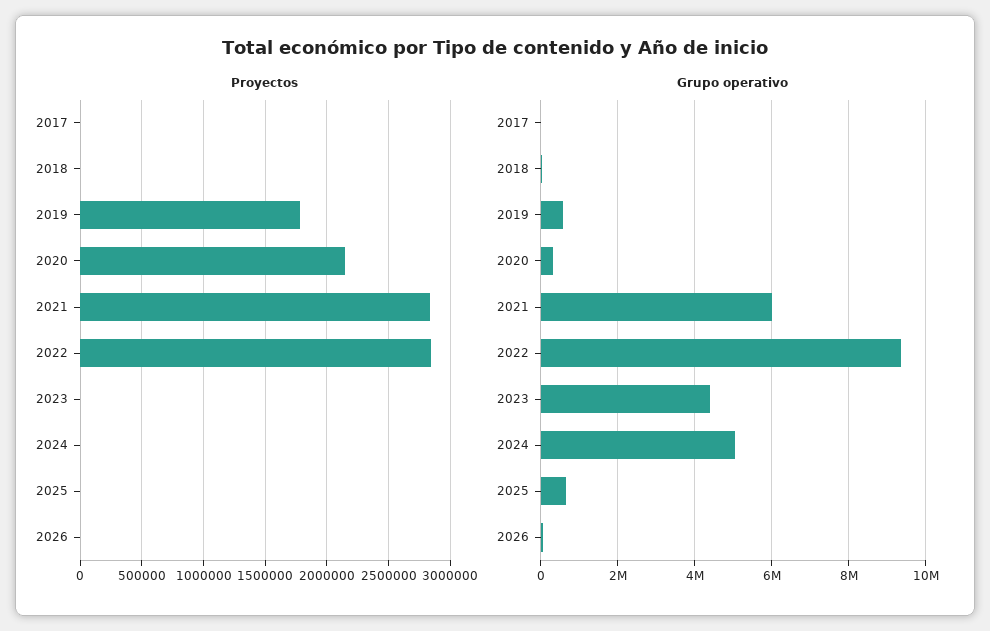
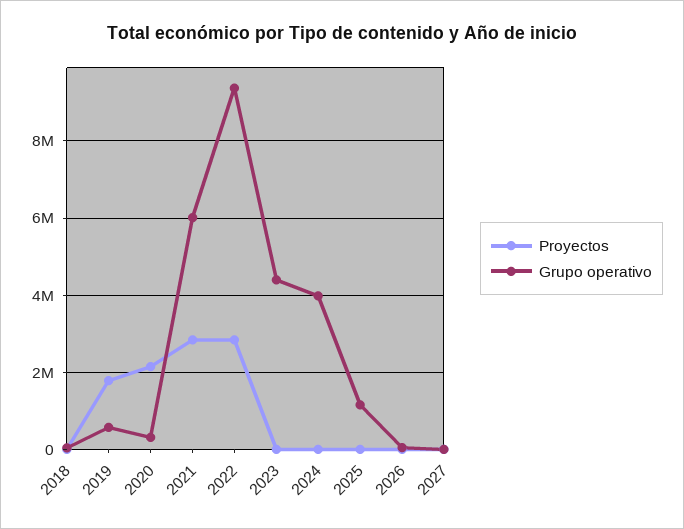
Proyectos, 2017: 0 -> none
Grupo operativo, 2017: 0 -> none
Grupo operativo, 2024: 5000000 -> 4000000
Grupo operativo, 2025: 600000 -> 1200000
Proyectos, 2027: none -> 0
Grupo operativo, 2027: none -> 0

